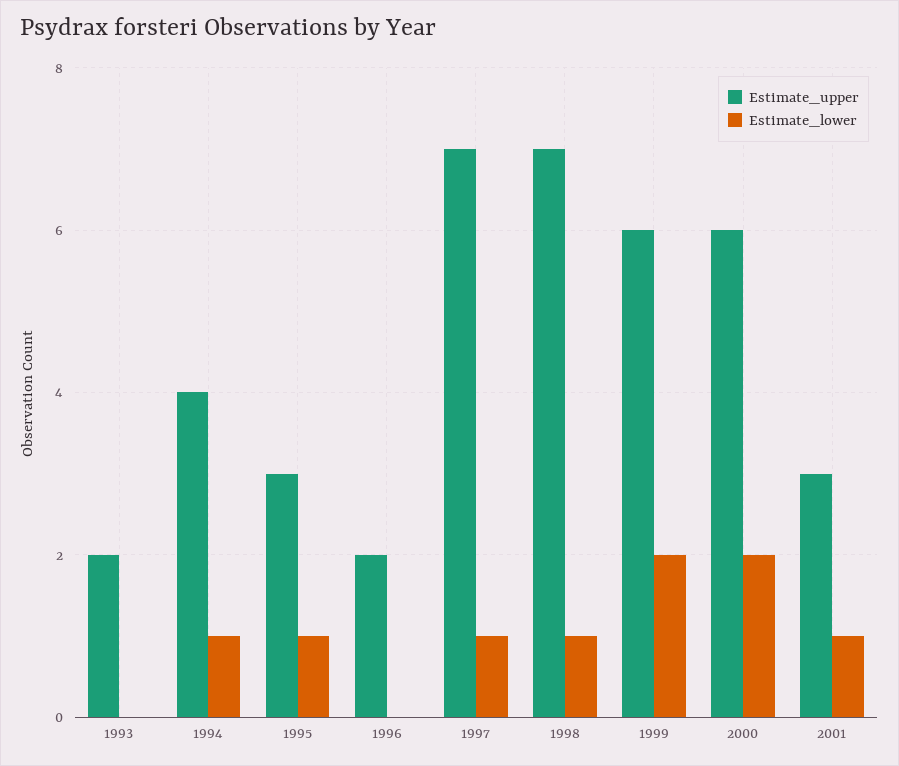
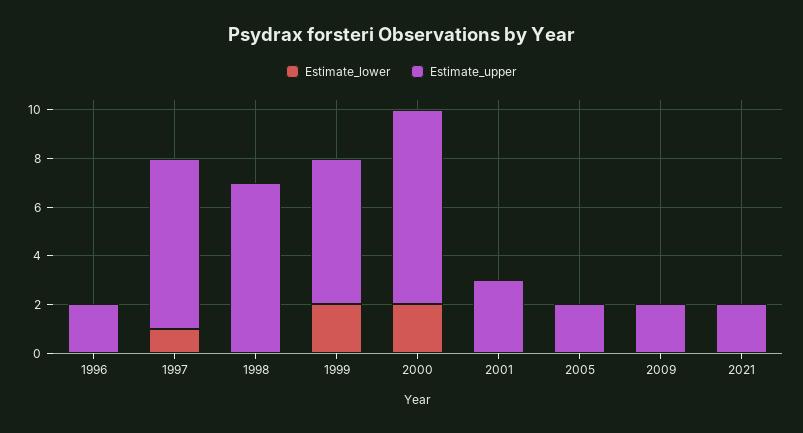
Estimate_upper, 1993: 2 -> none
Estimate_lower, 1993: 0 -> none
Estimate_upper, 1994: 4 -> none
Estimate_lower, 1994: 1 -> none
Estimate_upper, 1995: 3 -> none
Estimate_lower, 1995: 1 -> none
Estimate_lower, 1998: 1 -> 0
Estimate_upper, 2000: 6 -> 8
Estimate_lower, 2001: 1 -> 0
Estimate_lower, 2005: none -> 0
Estimate_upper, 2005: none -> 2
Estimate_lower, 2009: none -> 0
Estimate_upper, 2009: none -> 2
Estimate_lower, 2021: none -> 0
Estimate_upper, 2021: none -> 2

